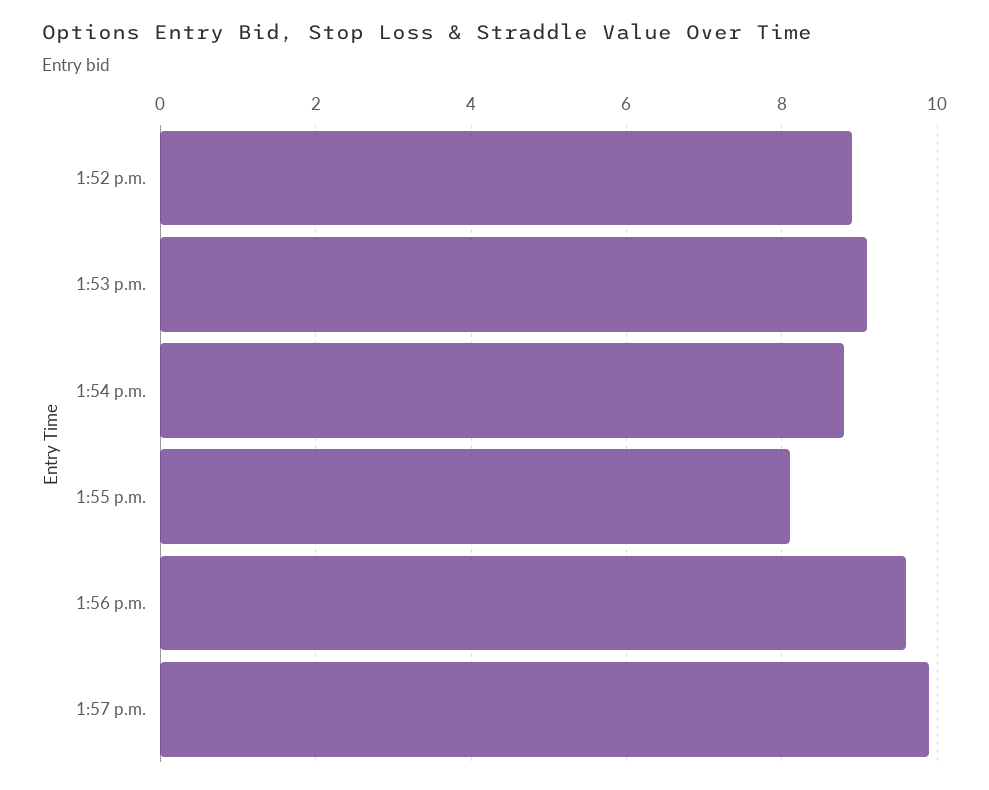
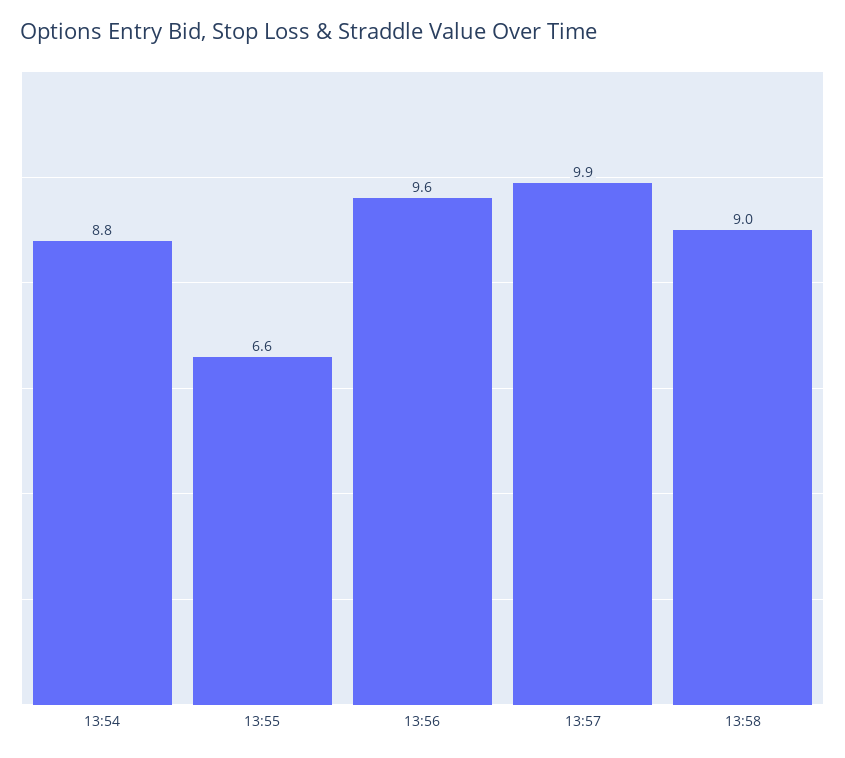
1:52 p.m.: 9 -> none
1:53 p.m.: 9 -> none
1:55 p.m.: 8 -> 6.6
13:58: none -> 9

